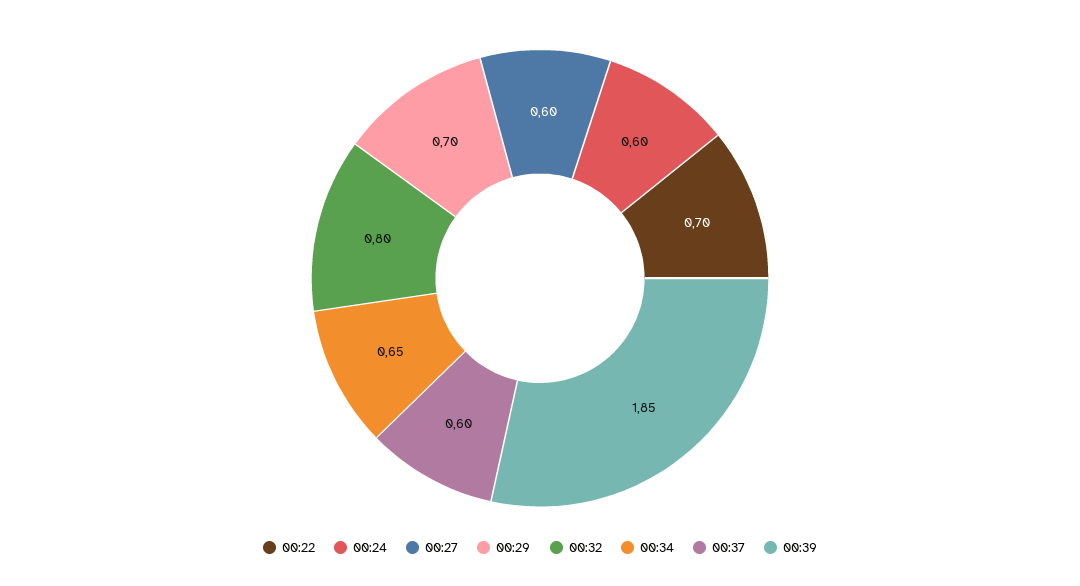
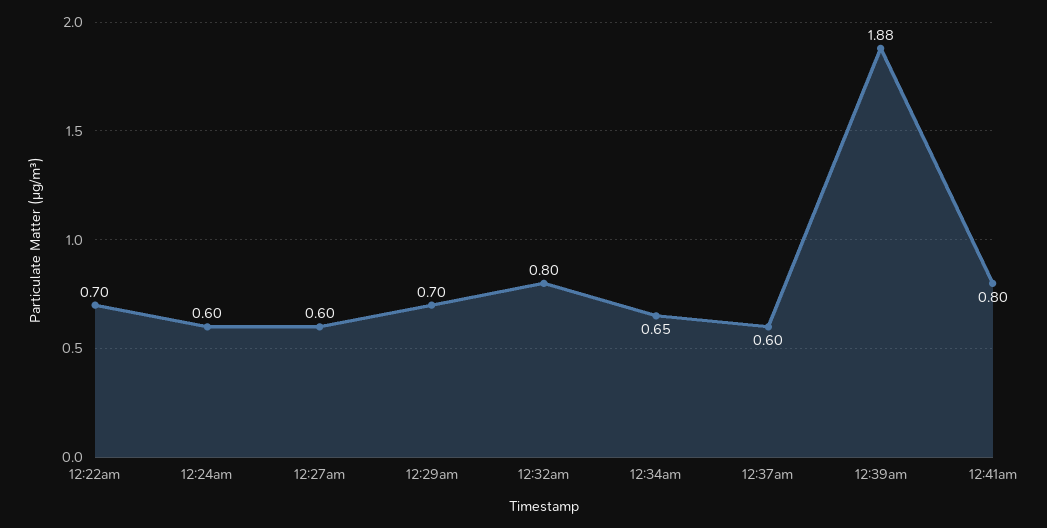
00:39: 1.85 -> 1.88
12:41am: none -> 0.8

